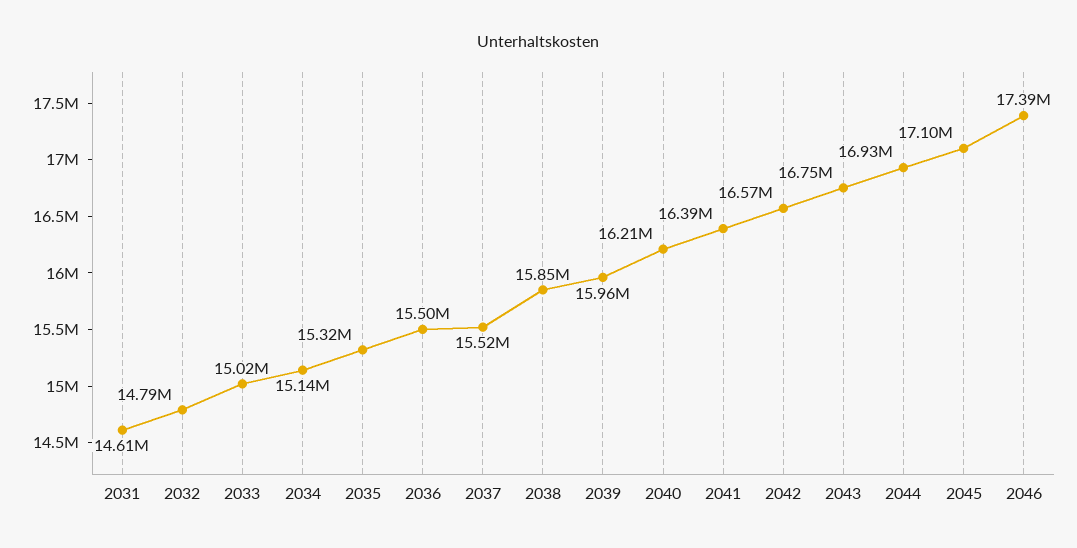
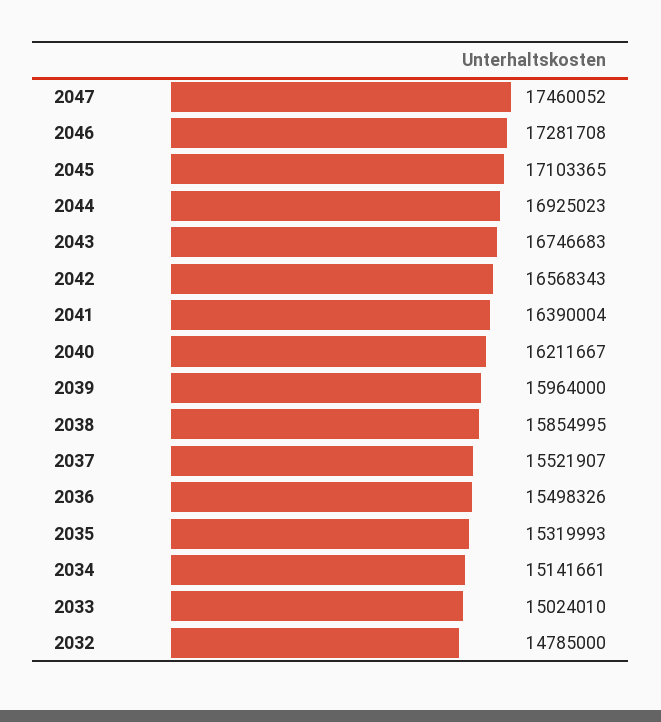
2031: 14610000 -> none
2046: 17390000 -> 17281708
2047: none -> 17460052

